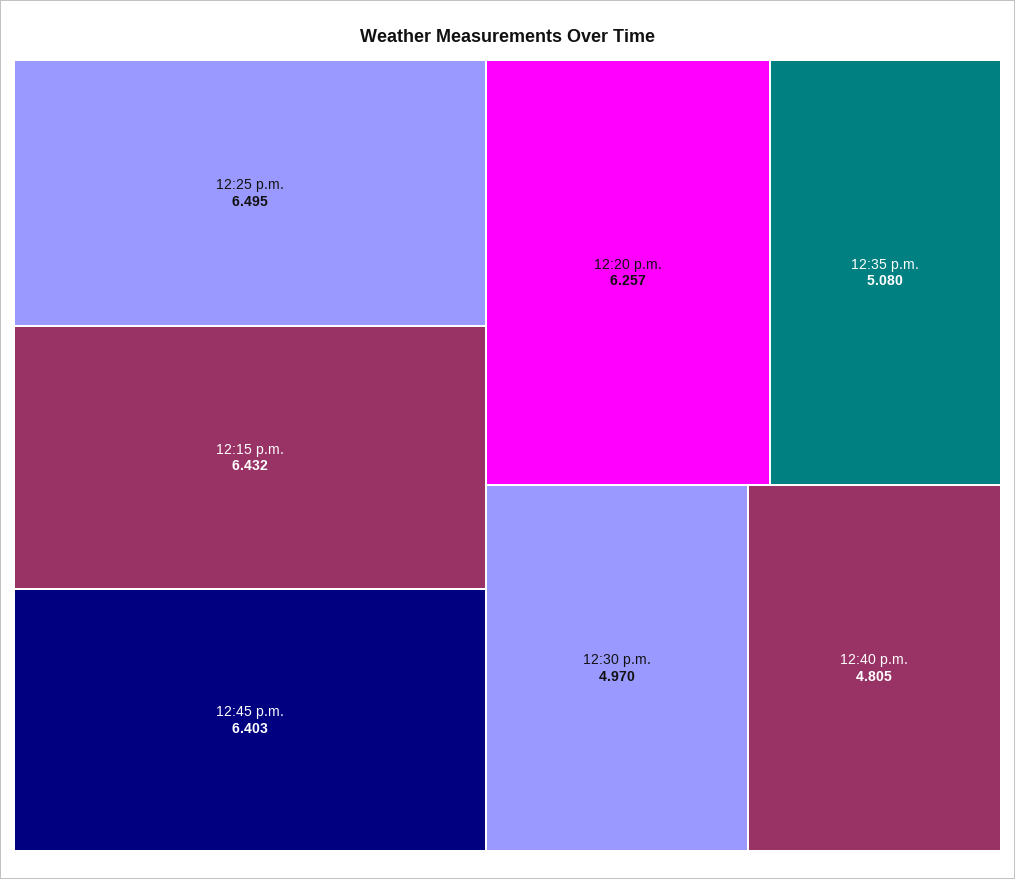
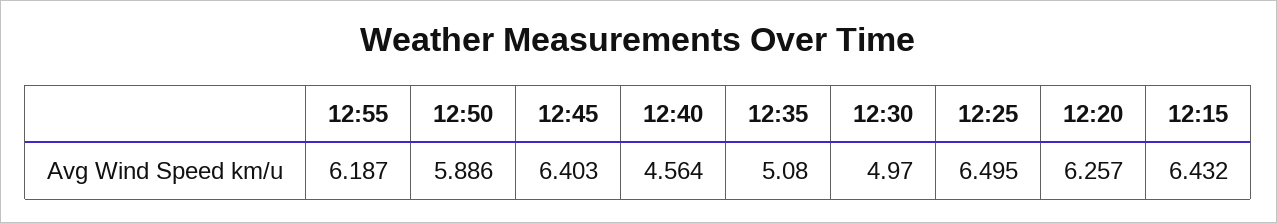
12:40 p.m.: 4.805 -> 4.564
12:55: none -> 6.187
12:50: none -> 5.886

